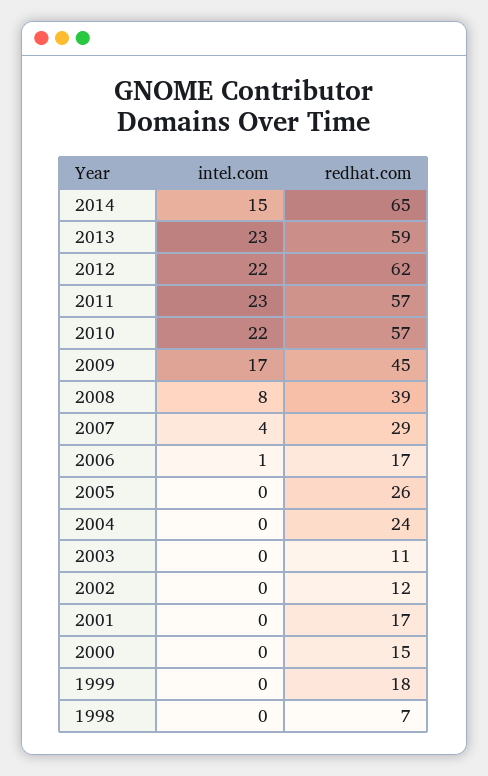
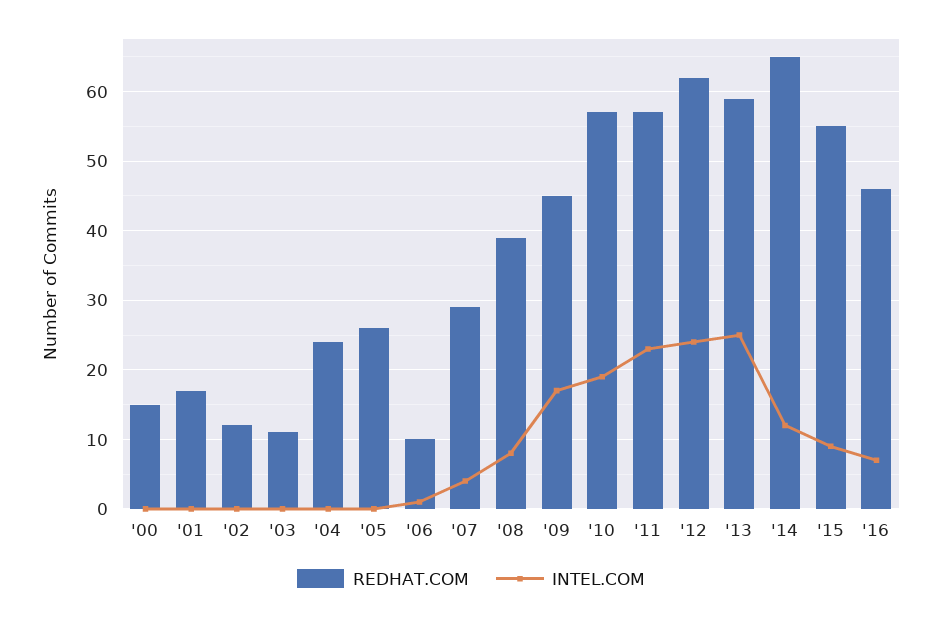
intel.com, 2014: 15 -> 12
intel.com, 2013: 23 -> 25
intel.com, 2012: 22 -> 24
intel.com, 2010: 22 -> 19
redhat.com, 2006: 17 -> 10
intel.com, 1999: 0 -> none
redhat.com, 1999: 18 -> none
intel.com, 1998: 0 -> none
redhat.com, 1998: 7 -> none
redhat.com, '15: none -> 55
intel.com, '15: none -> 9
redhat.com, '16: none -> 46
intel.com, '16: none -> 7

